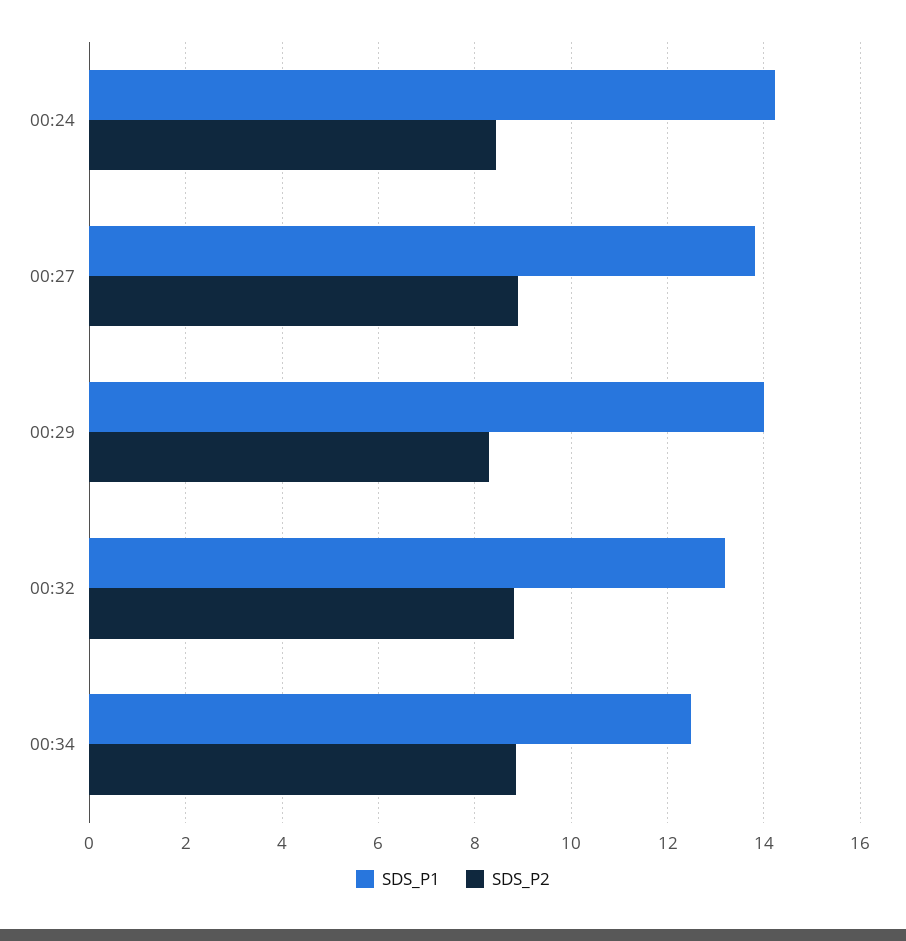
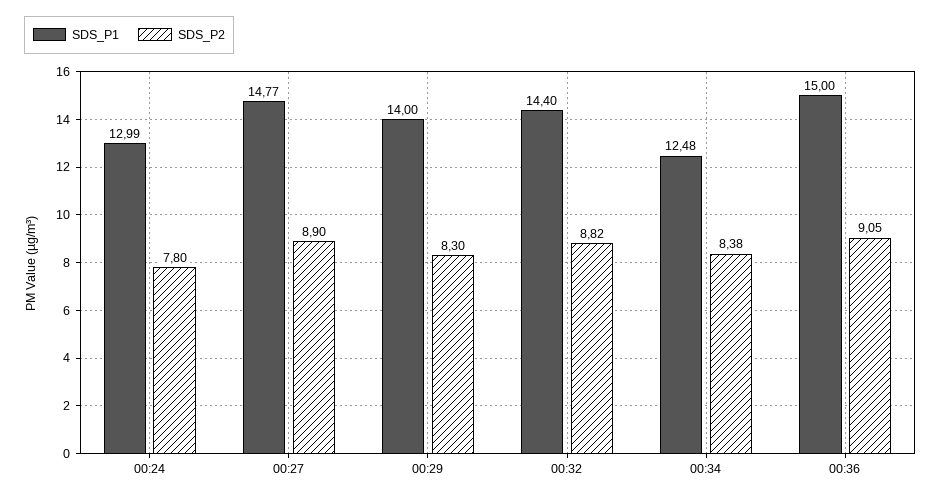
SDS_P1, 00:24: 14.2 -> 12.99
SDS_P2, 00:24: 8.4 -> 7.8
SDS_P1, 00:27: 13.8 -> 14.77
SDS_P1, 00:32: 13.2 -> 14.4
SDS_P2, 00:34: 8.8 -> 8.38
SDS_P1, 00:36: none -> 15
SDS_P2, 00:36: none -> 9.05

